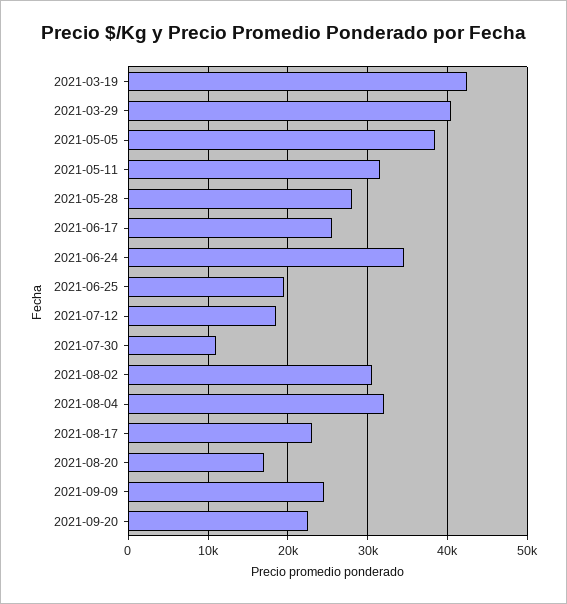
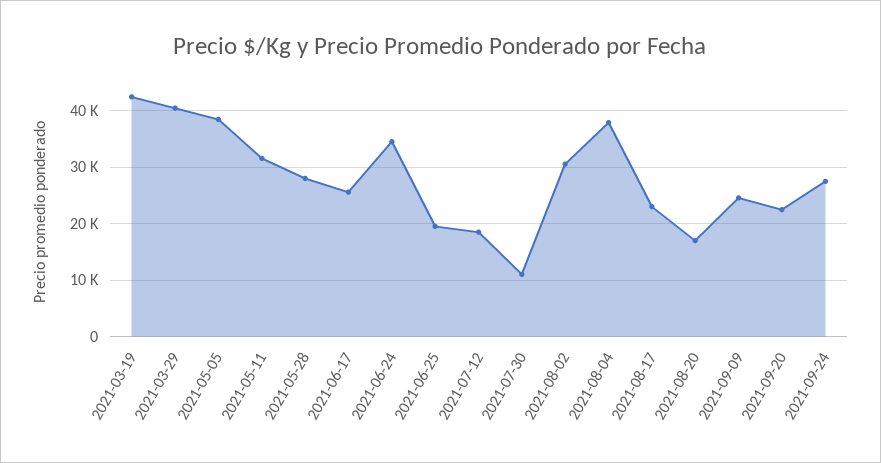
2021-08-04: 32000 -> 38000
2021-09-24: none -> 28000

